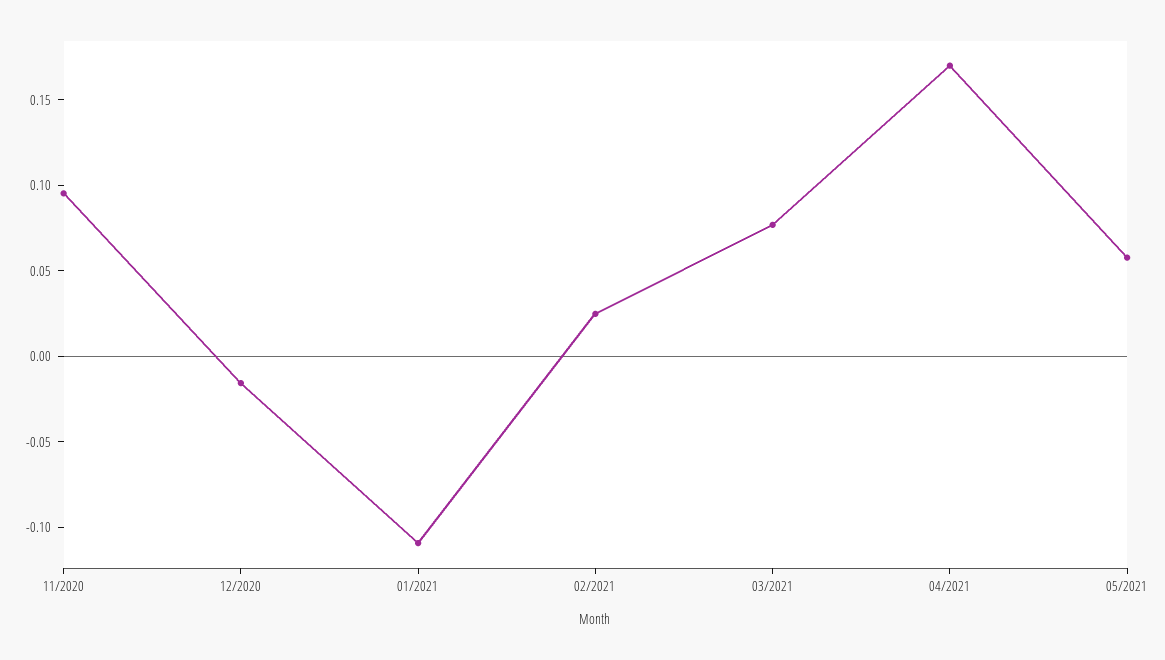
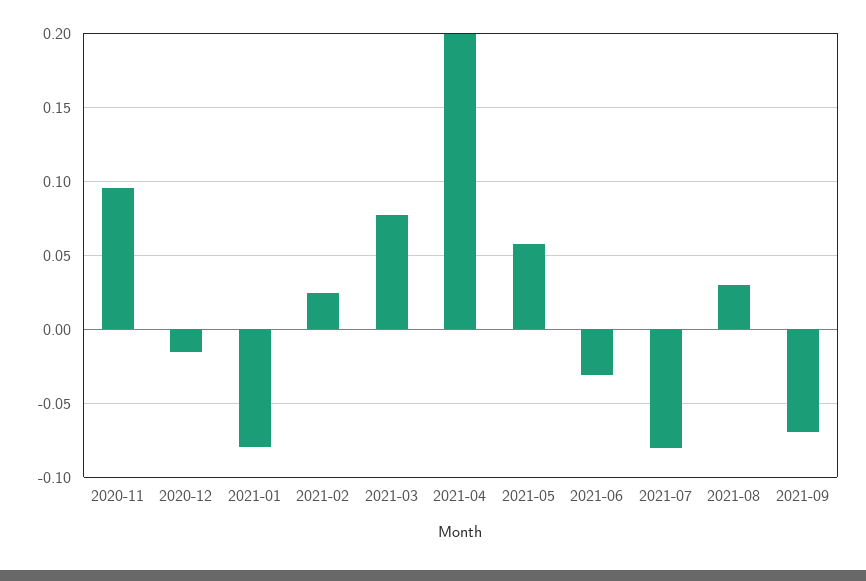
01/2021: -0.11 -> -0.08
04/2021: 0.17 -> 0.2
2021-06: none -> -0.03
2021-07: none -> -0.08
2021-08: none -> 0.03
2021-09: none -> -0.07

